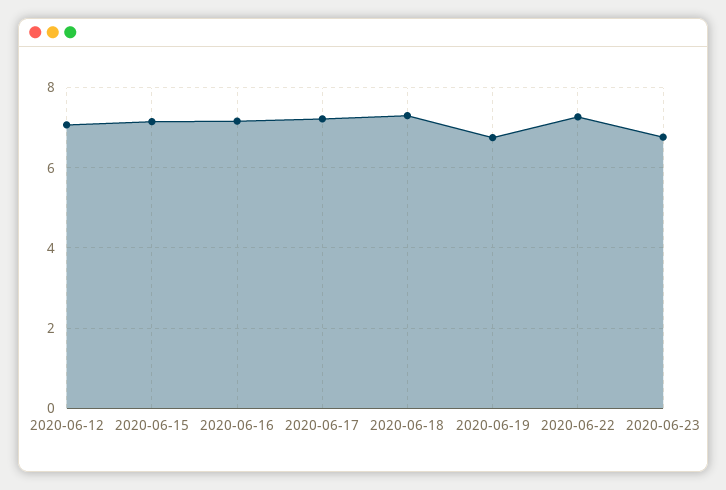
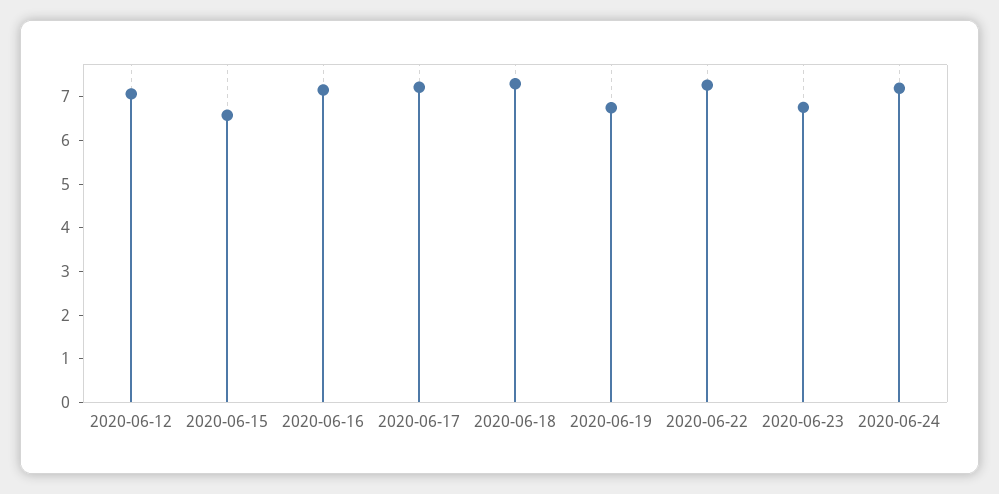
2020-06-15: 7.2 -> 6.6
2020-06-24: none -> 7.2

